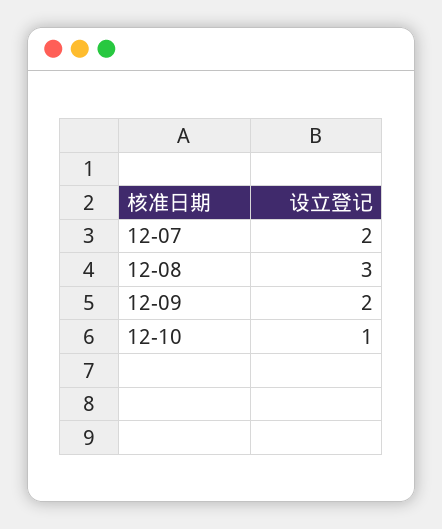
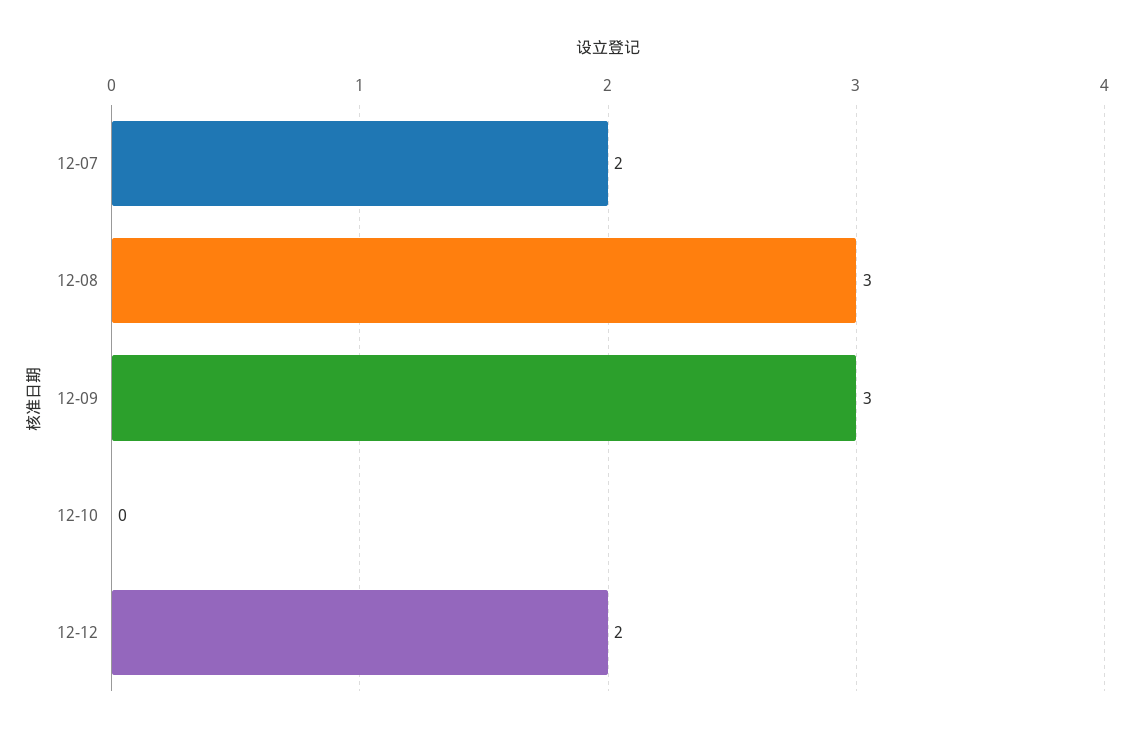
12-09: 2 -> 3
12-10: 1 -> 0
12-12: none -> 2

